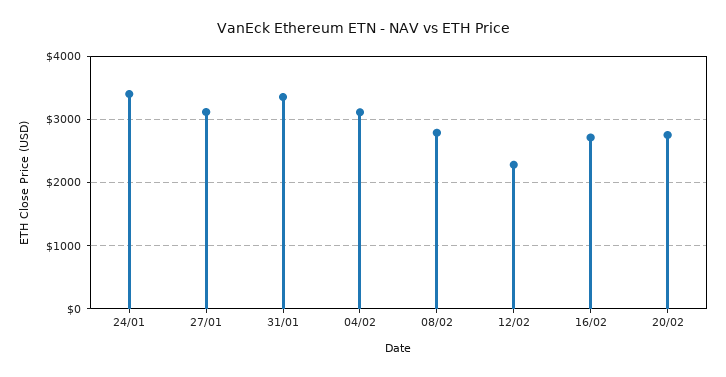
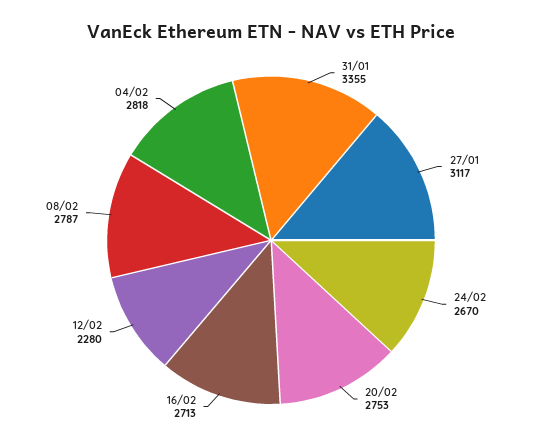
24/01: 3400 -> none
04/02: 3100 -> 2818
24/02: none -> 2670

